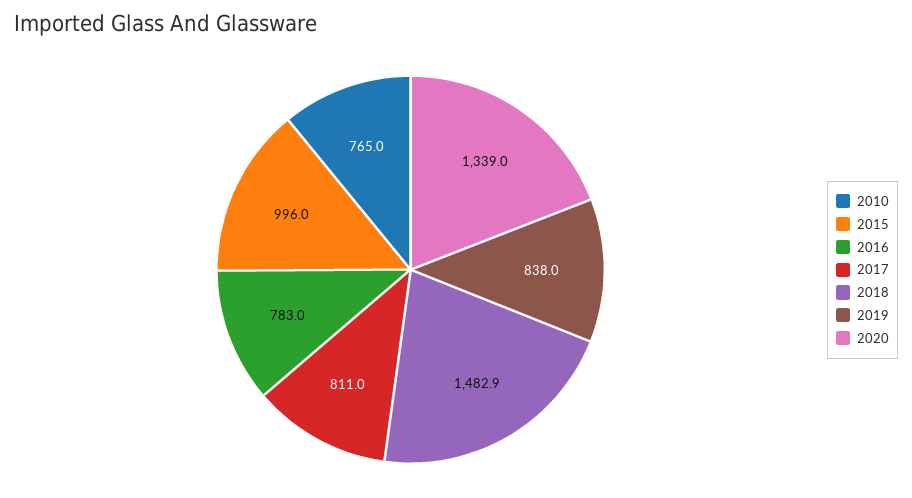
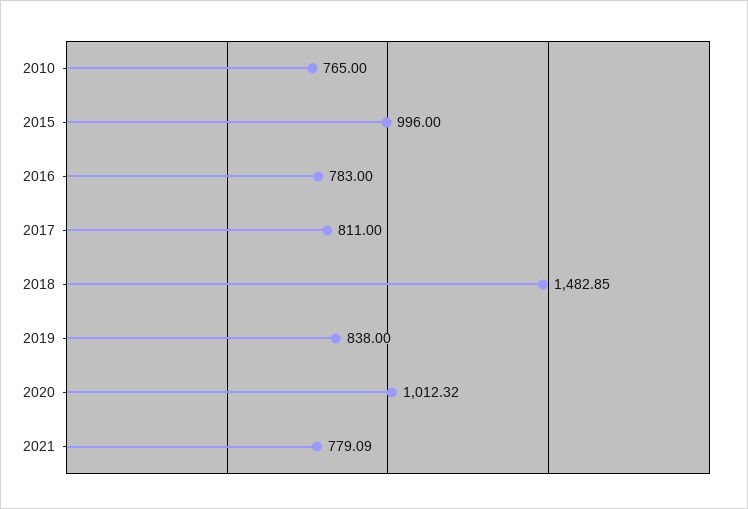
2020: 1339 -> 1012.32
2021: none -> 779.09

